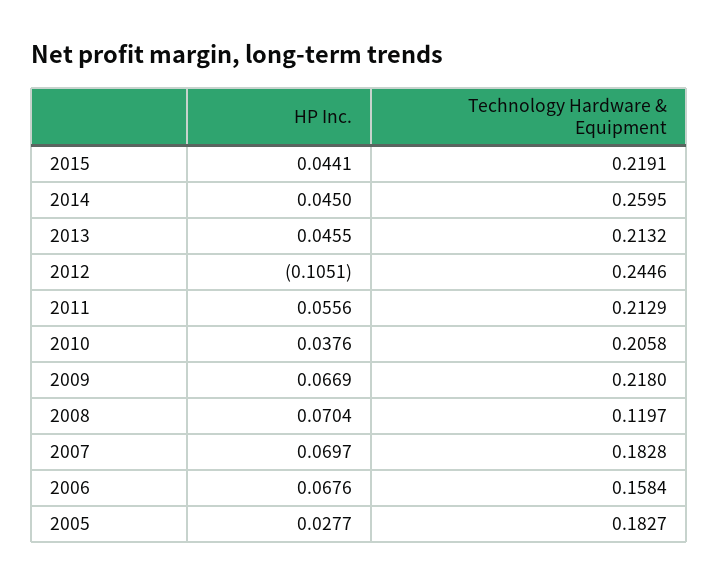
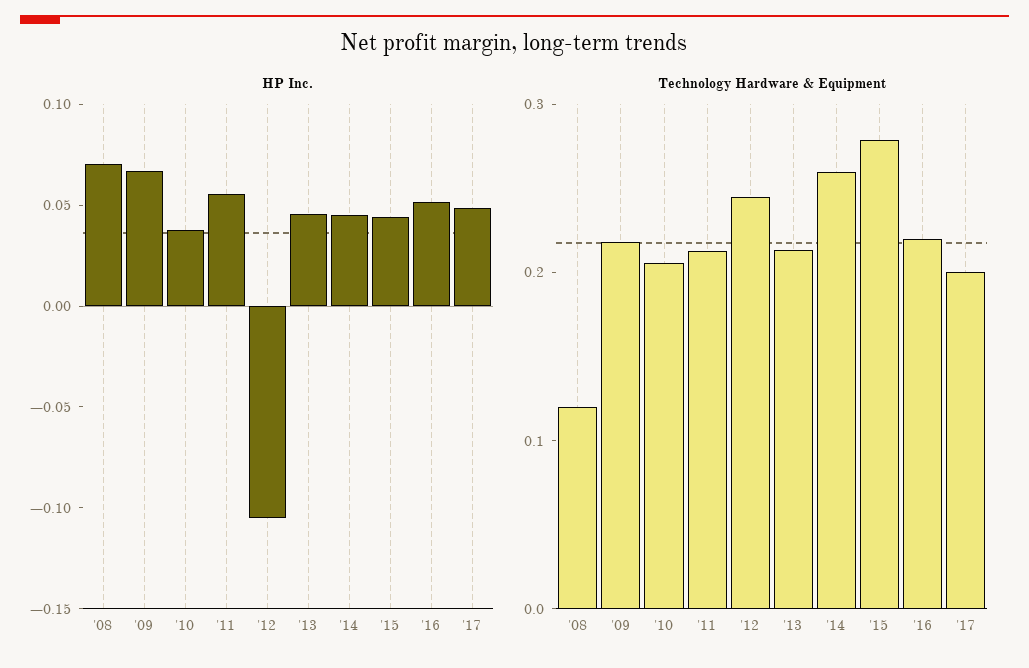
Technology Hardware & Equipment, 2015: 0.2191 -> 0.28
HP Inc., 2007: 0.0697 -> none
Technology Hardware & Equipment, 2007: 0.1828 -> none
HP Inc., 2006: 0.0676 -> none
Technology Hardware & Equipment, 2006: 0.1584 -> none
HP Inc., 2005: 0.0277 -> none
Technology Hardware & Equipment, 2005: 0.1827 -> none
HP Inc., '16: none -> 0.05
HP Inc., '17: none -> 0.05
Technology Hardware & Equipment, '16: none -> 0.22
Technology Hardware & Equipment, '17: none -> 0.2

